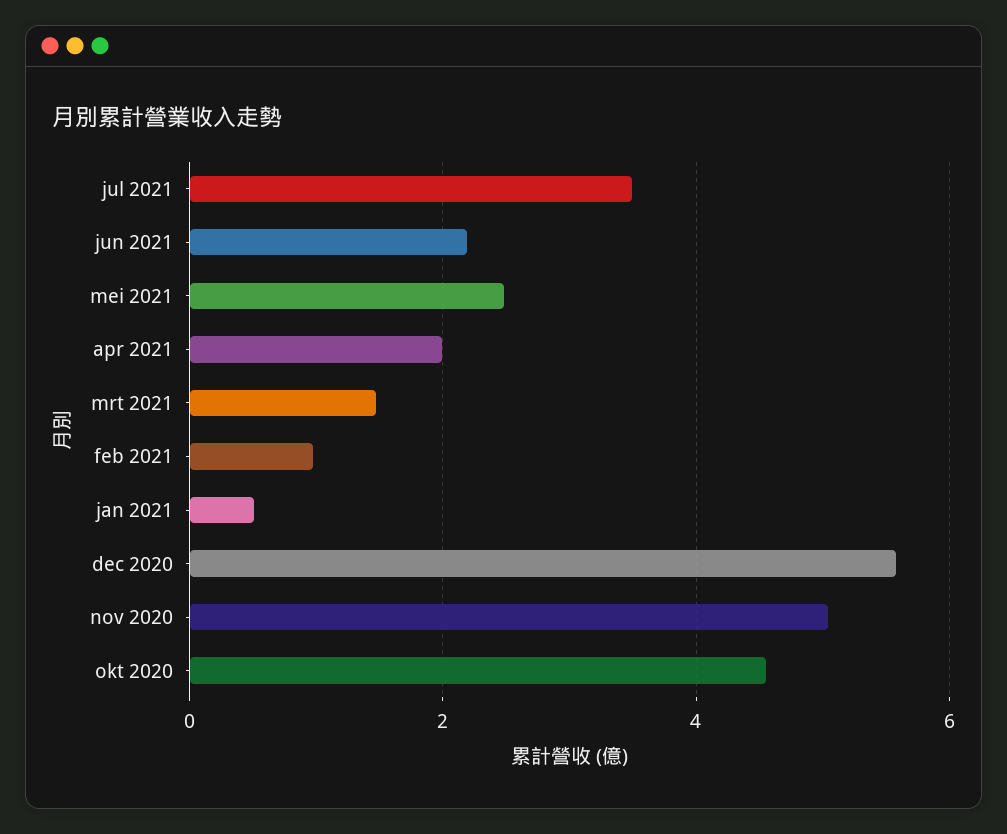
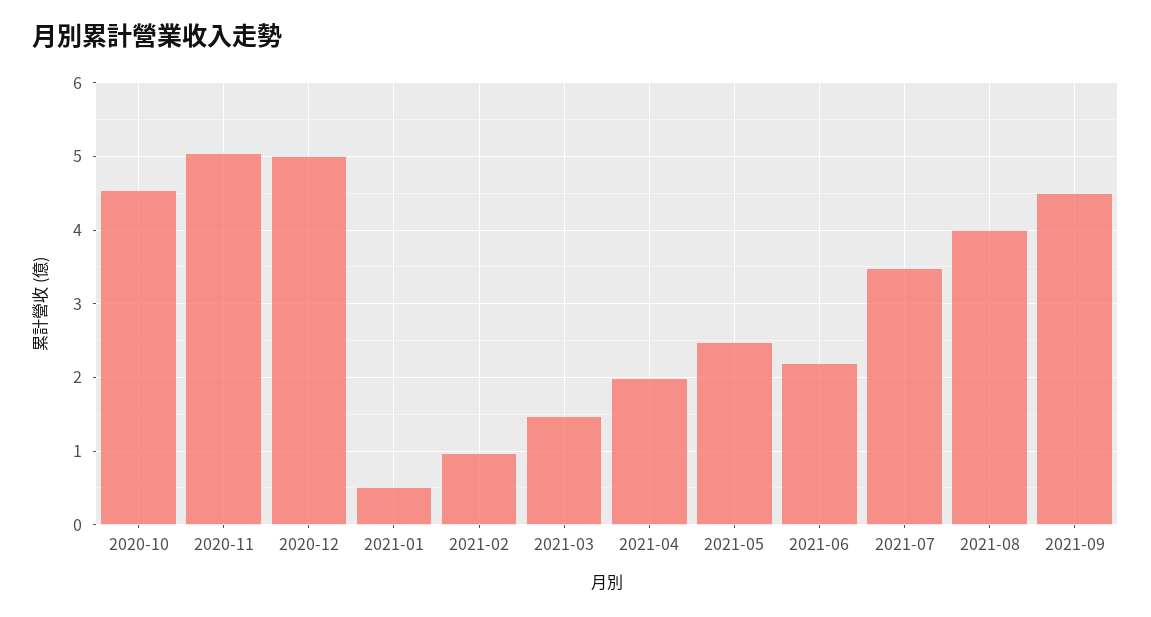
dec 2020: 5.6 -> 5
2021-08: none -> 4
2021-09: none -> 4.5

